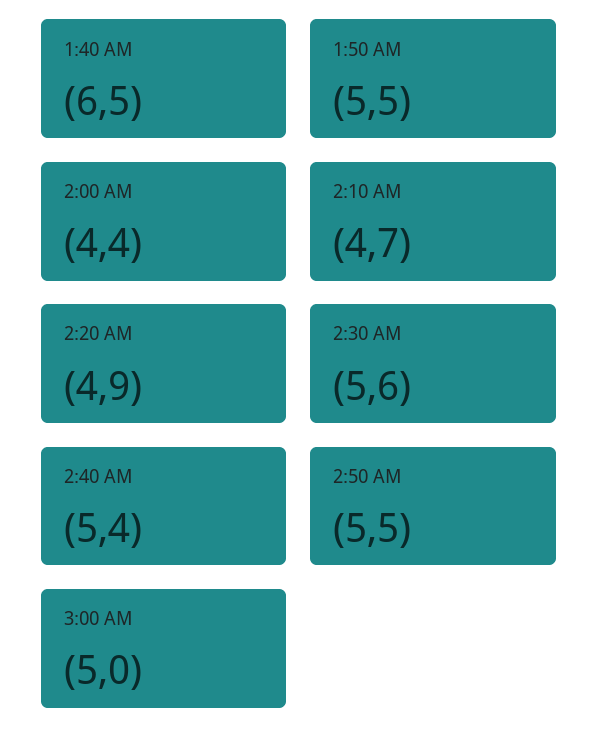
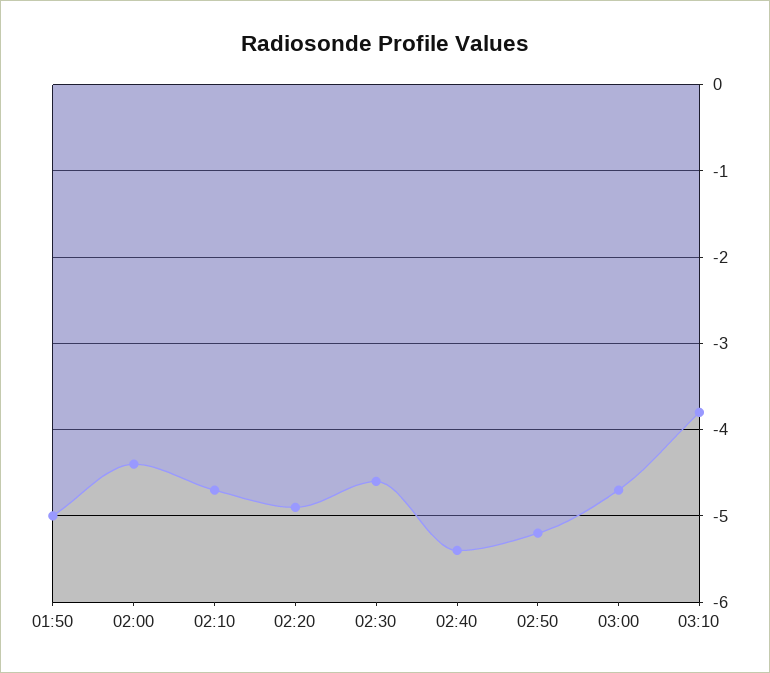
1:40 AM: -6.5 -> none
1:50 AM: -5.5 -> -5
2:30 AM: -5.6 -> -4.6
2:50 AM: -5.5 -> -5.2
3:00 AM: -5 -> -4.7
03:10: none -> -3.8

